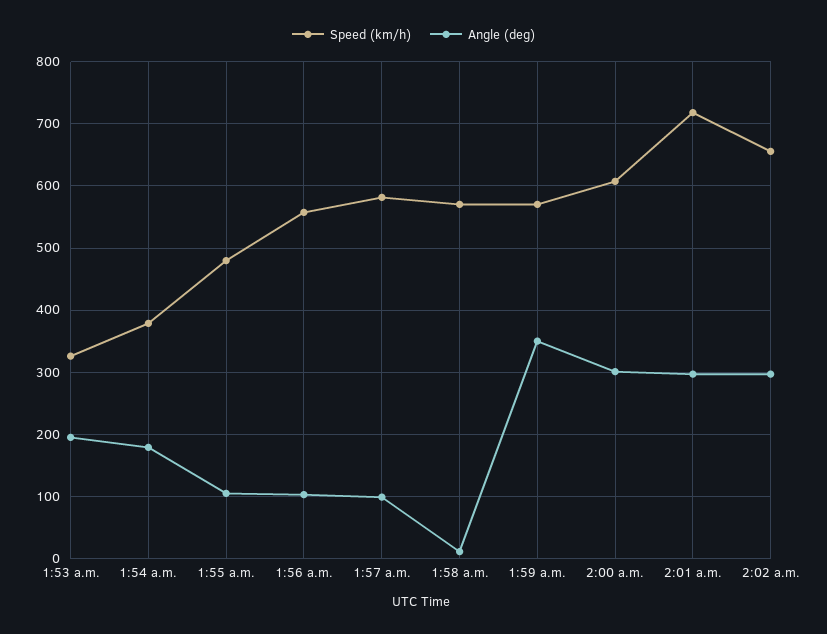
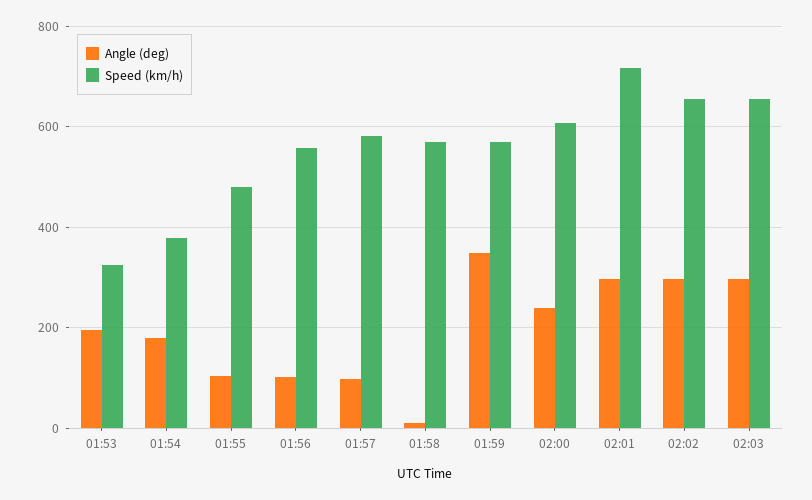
Angle (deg), 2:00 a.m.: 300 -> 240
Angle (deg), 02:03: none -> 300
Speed (km/h), 02:03: none -> 660

